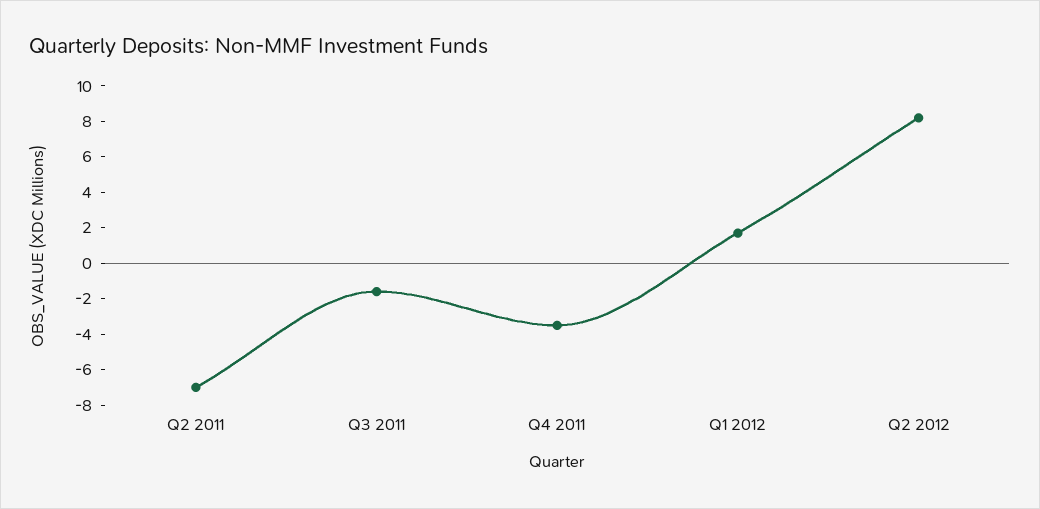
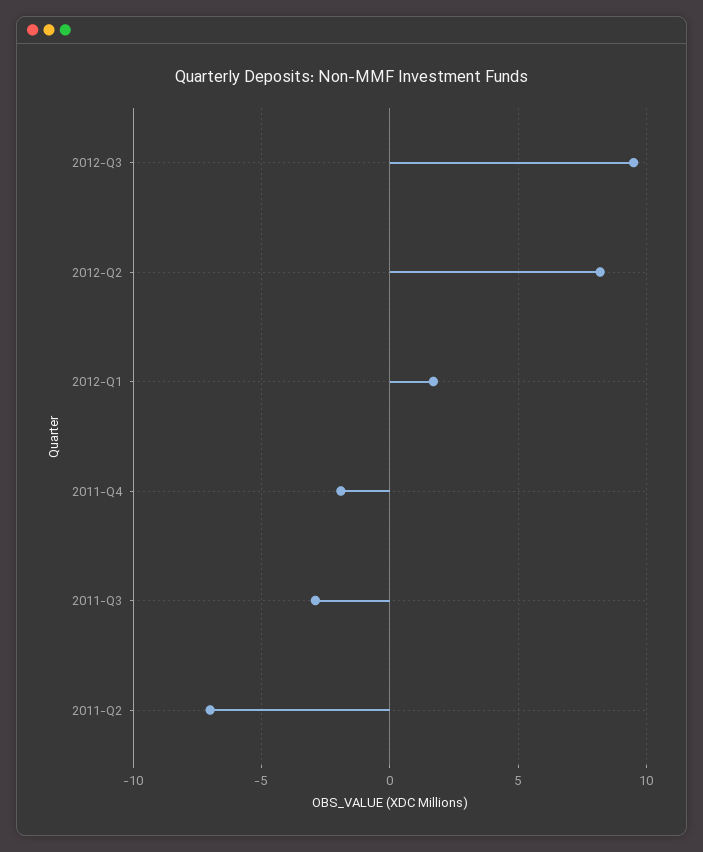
Q3 2011: -1.5 -> -3
Q4 2011: -3.5 -> -2
2012-Q3: none -> 9.5

